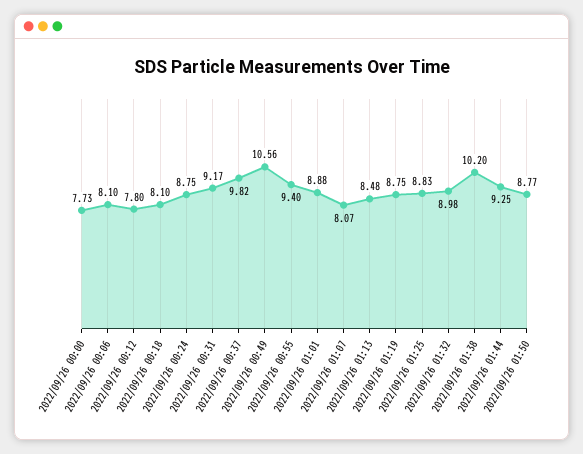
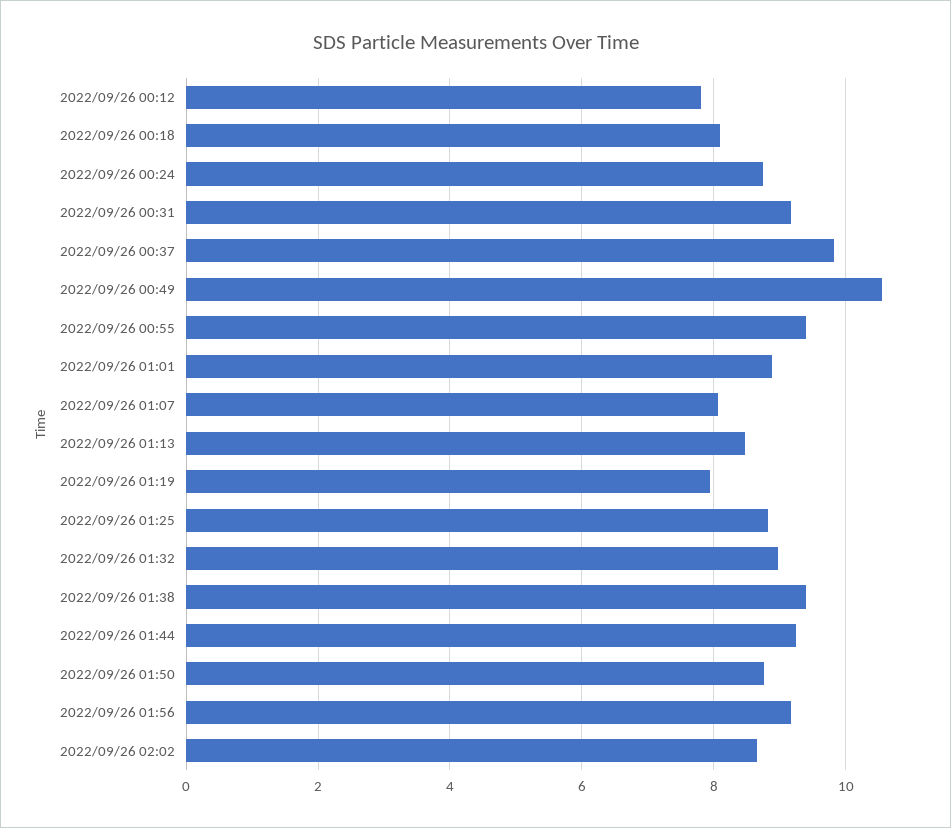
2022/09/26 00:00: 7.73 -> none
2022/09/26 00:06: 8.1 -> none
2022/09/26 01:19: 8.75 -> 8
2022/09/26 01:38: 10.2 -> 9.4
2022/09/26 01:56: none -> 9.2
2022/09/26 02:02: none -> 8.6

